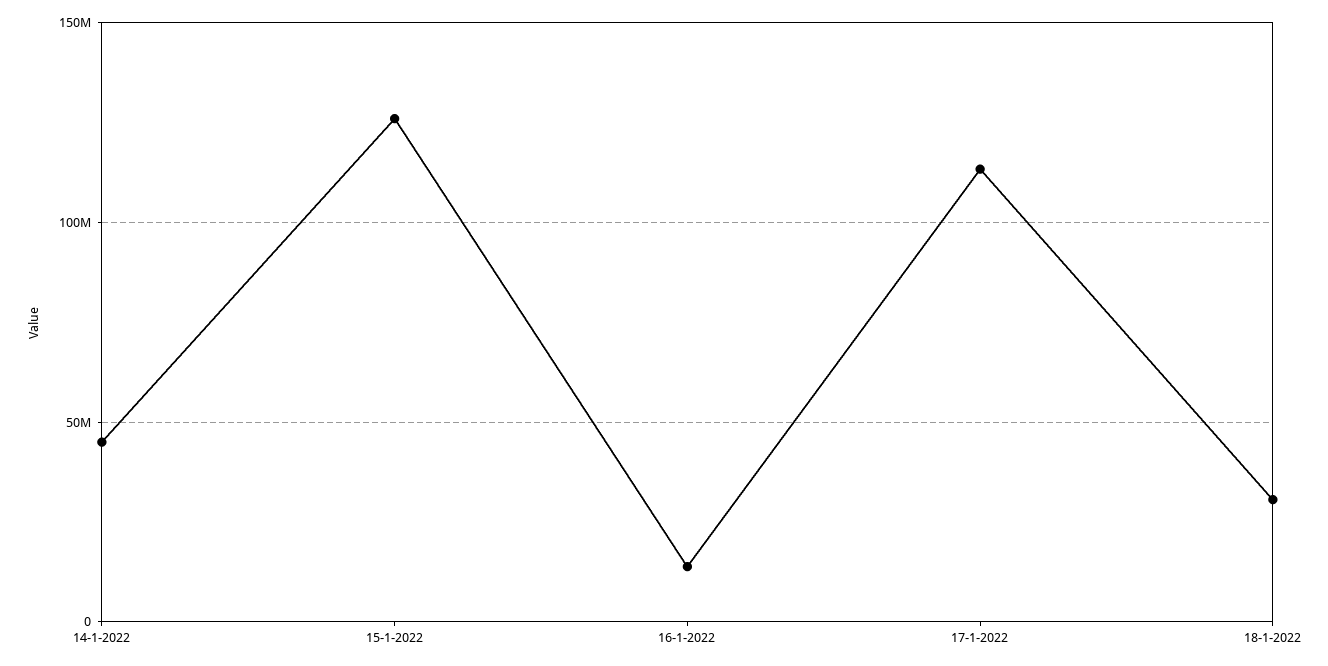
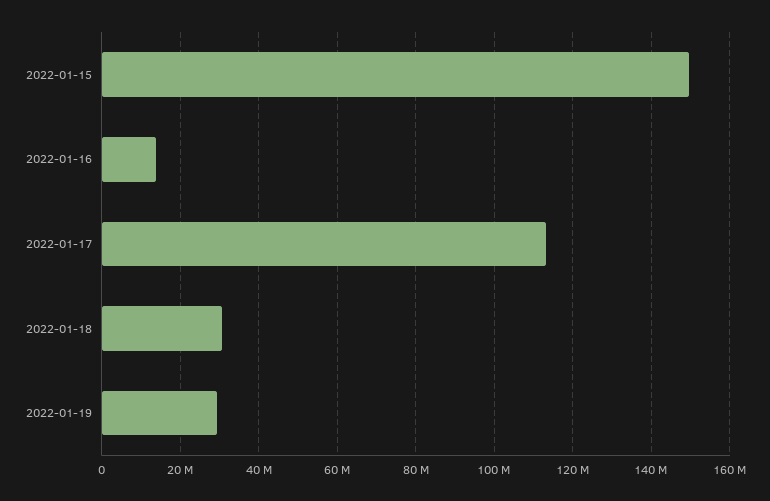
14-1-2022: 45000000 -> none
15-1-2022: 125000000 -> 150000000
2022-01-19: none -> 30000000

